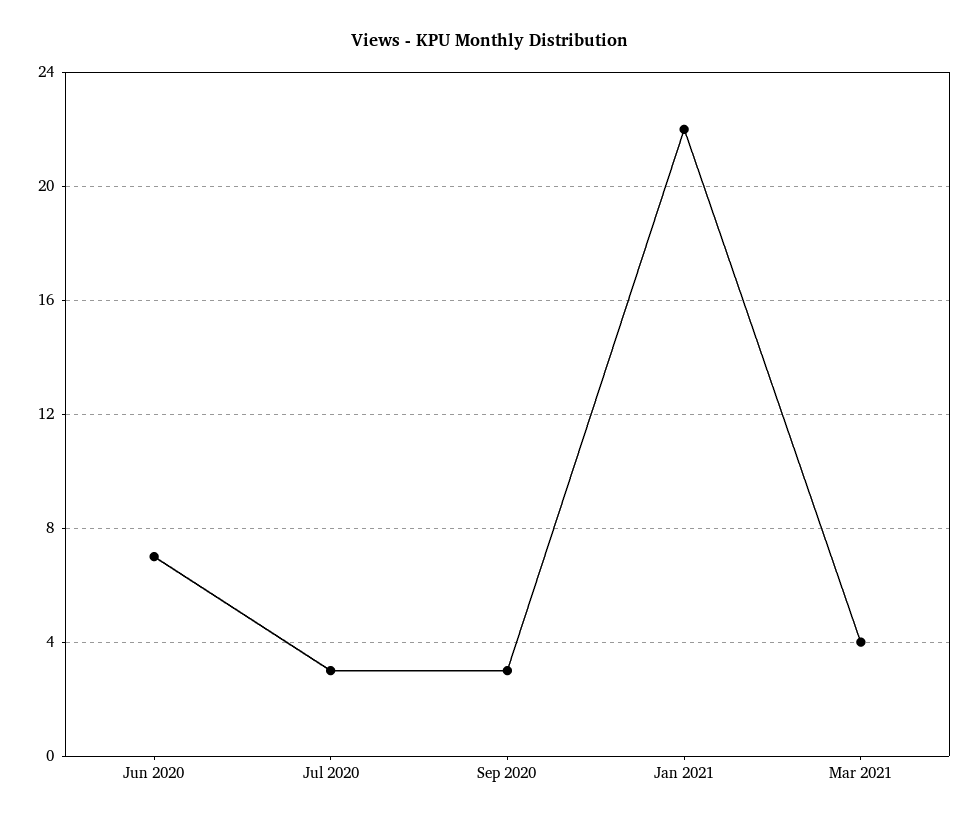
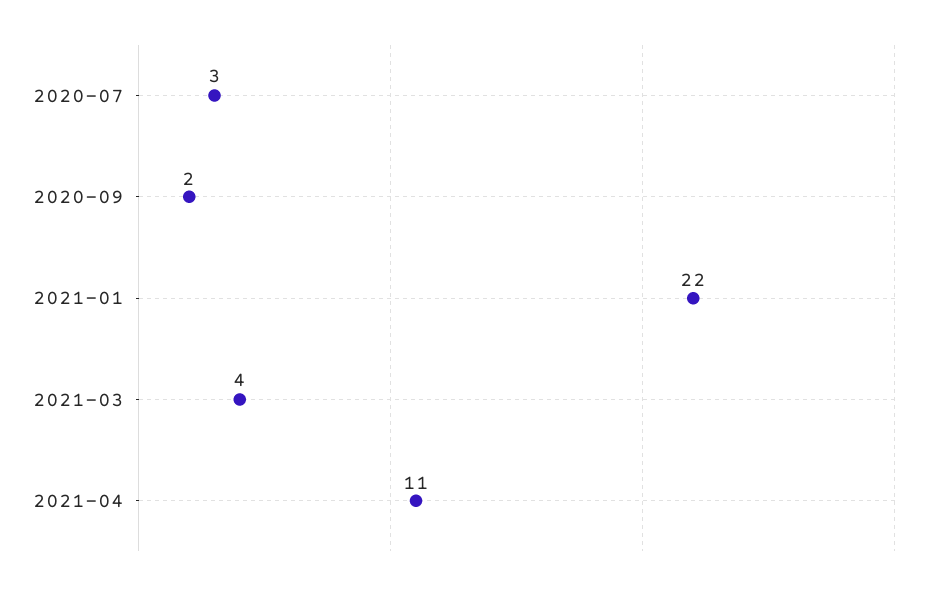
Jun 2020: 7 -> none
Sep 2020: 3 -> 2
2021-04: none -> 11

